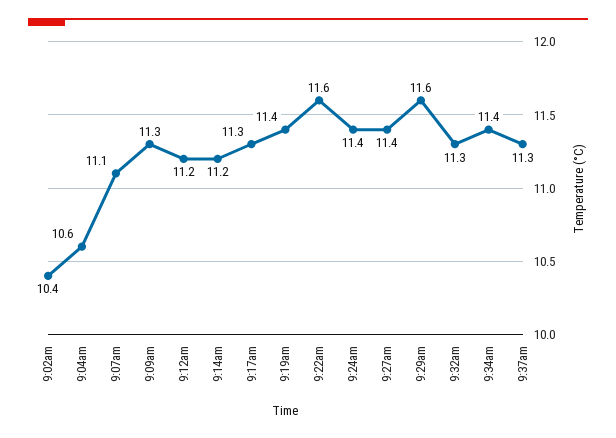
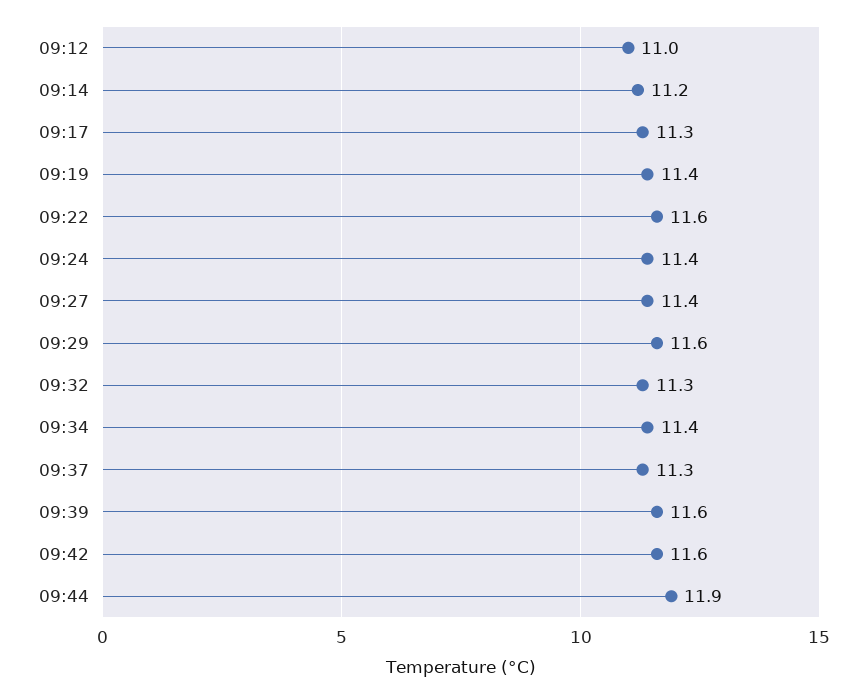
9:02am: 10.4 -> none
9:04am: 10.6 -> none
9:07am: 11.1 -> none
9:09am: 11.3 -> none
9:12am: 11.2 -> 11
09:39: none -> 11.6
09:42: none -> 11.6
09:44: none -> 11.9

